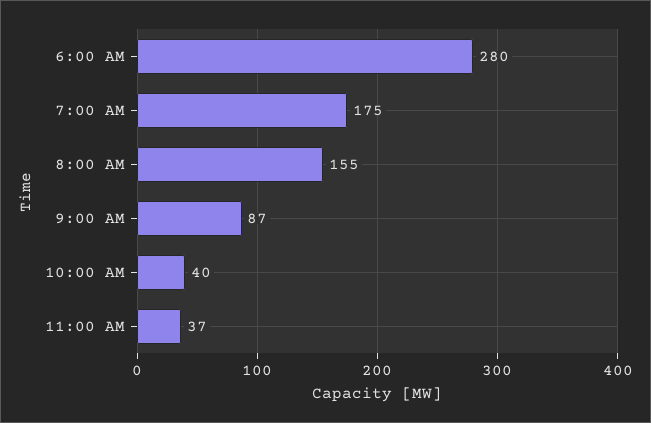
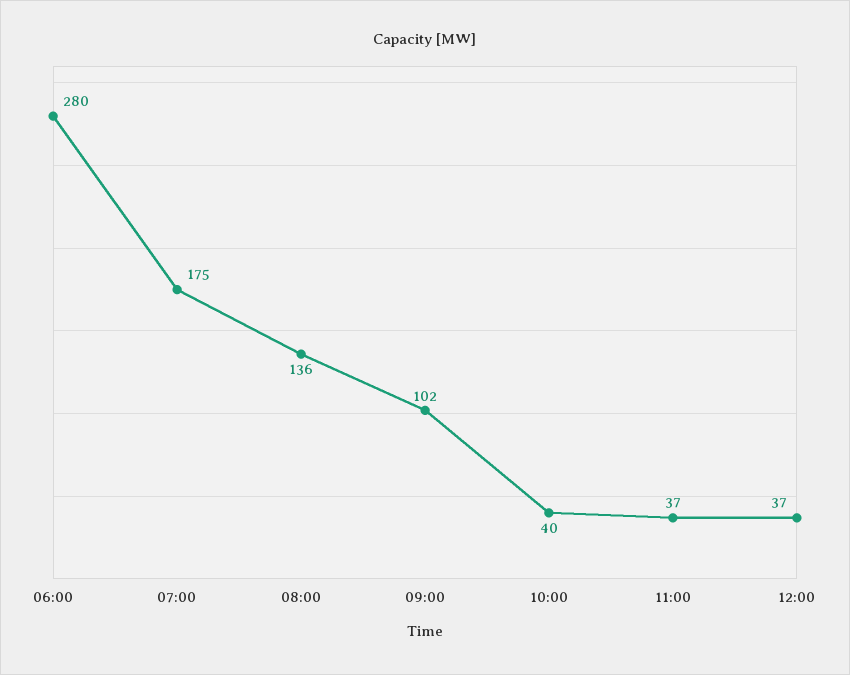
8:00 AM: 155 -> 136
9:00 AM: 87 -> 102
12:00: none -> 37

